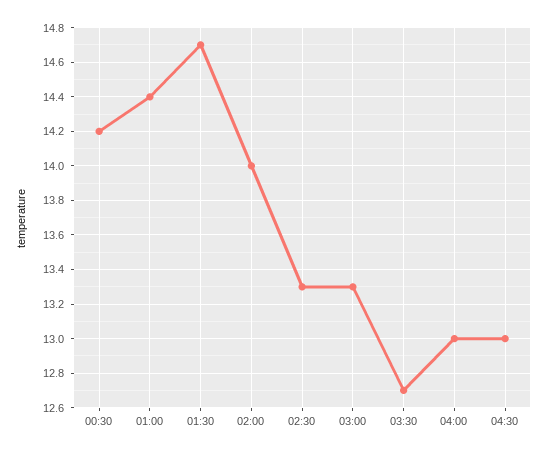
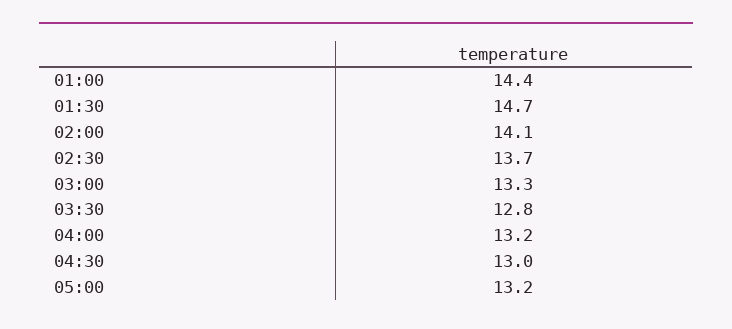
00:30: 14.2 -> none
02:00: 14 -> 14.1
02:30: 13.3 -> 13.7
03:30: 12.7 -> 12.8
04:00: 13 -> 13.2
05:00: none -> 13.2

